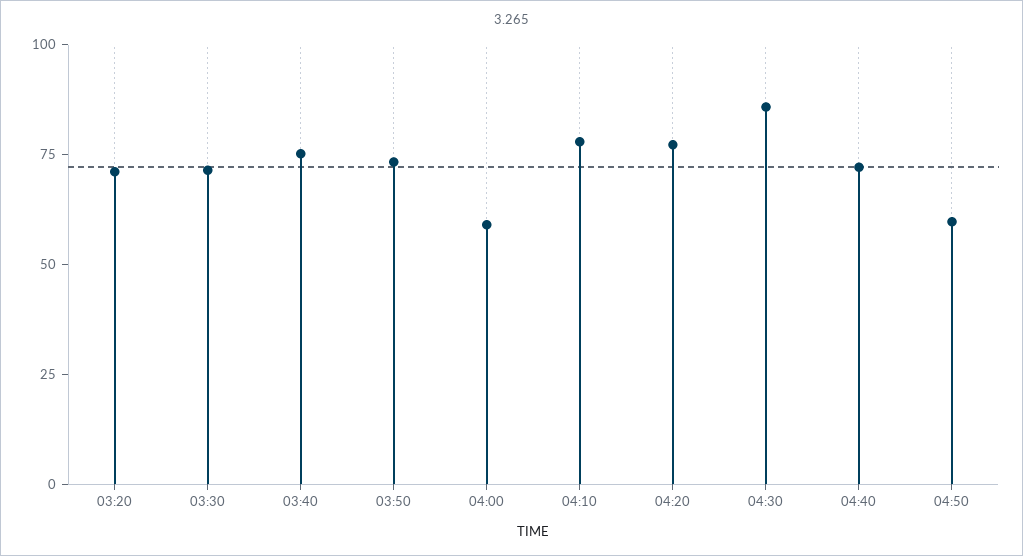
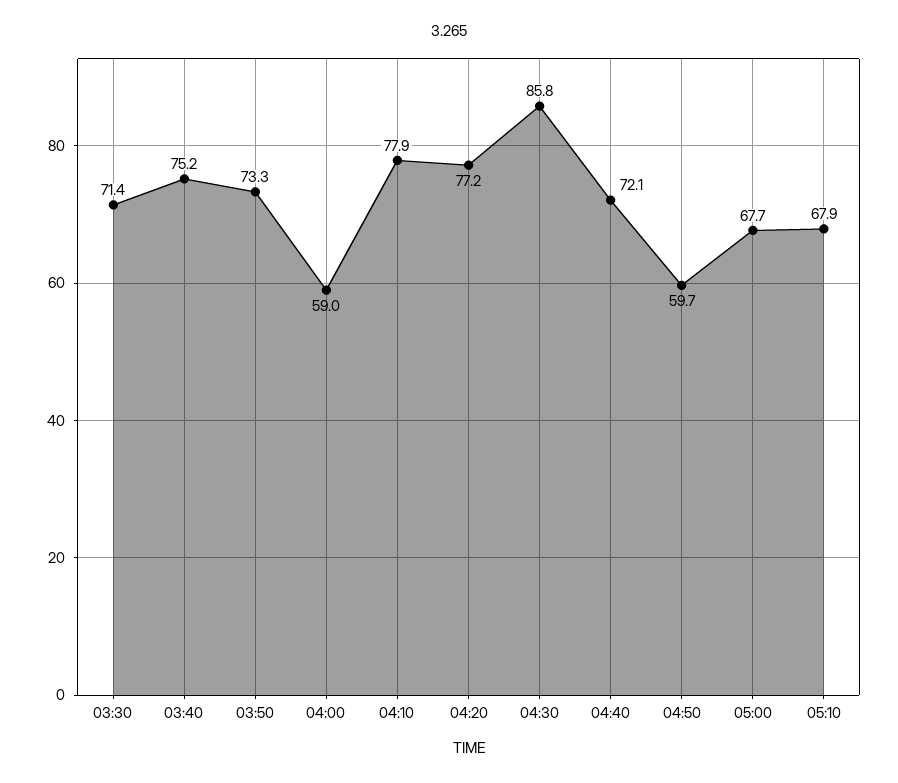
03:20: 70 -> none
05:00: none -> 67.7
05:10: none -> 67.9

